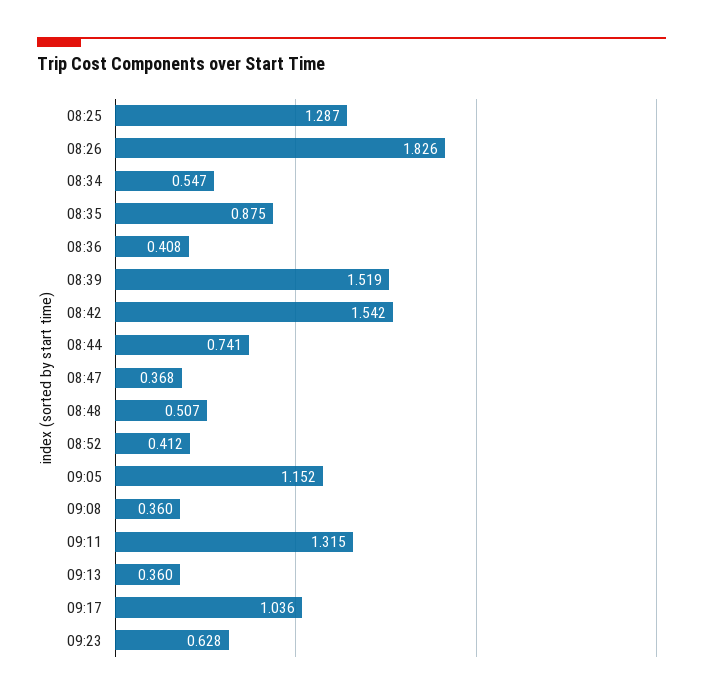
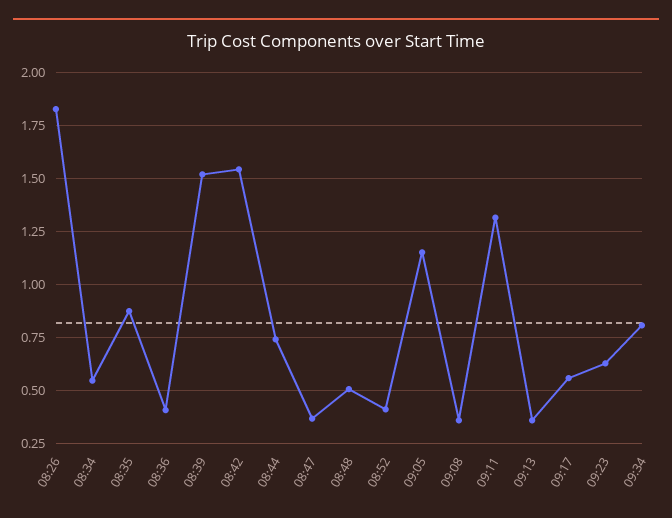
08:25: 1.287 -> none
09:17: 1.036 -> 0.55
09:34: none -> 0.8

